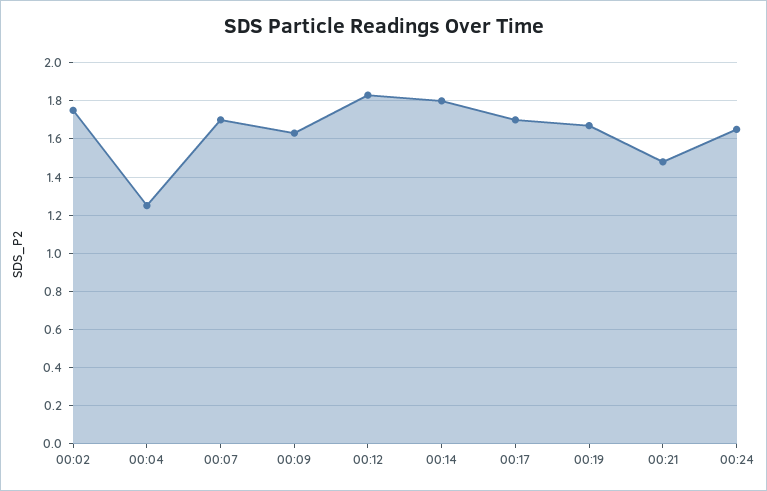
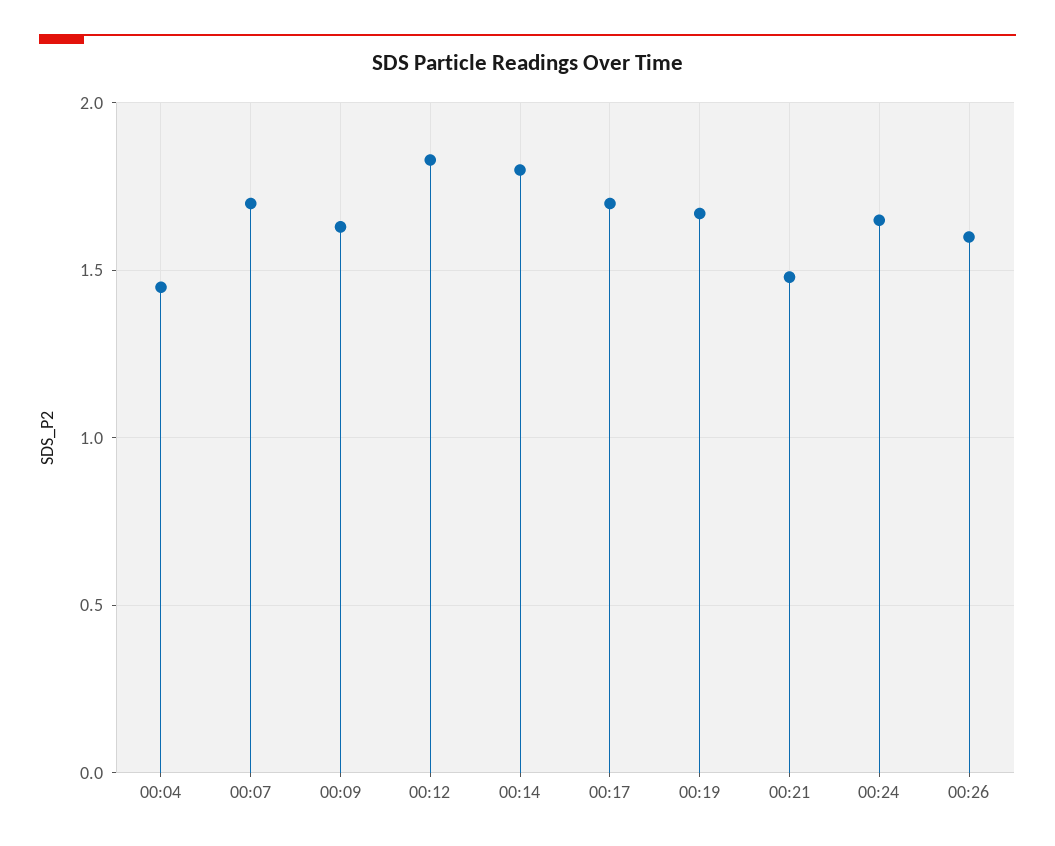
00:02: 1.75 -> none
00:04: 1.25 -> 1.45
00:26: none -> 1.6

